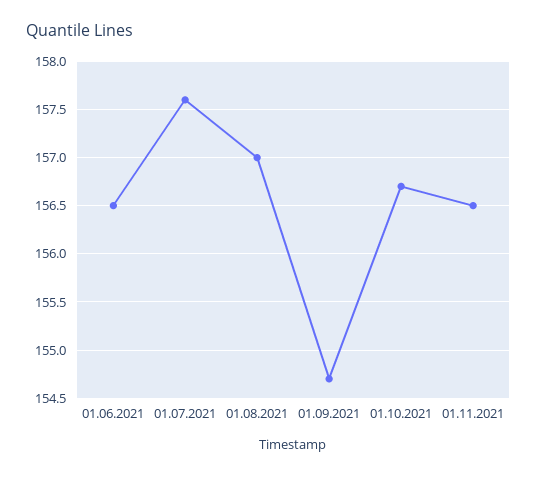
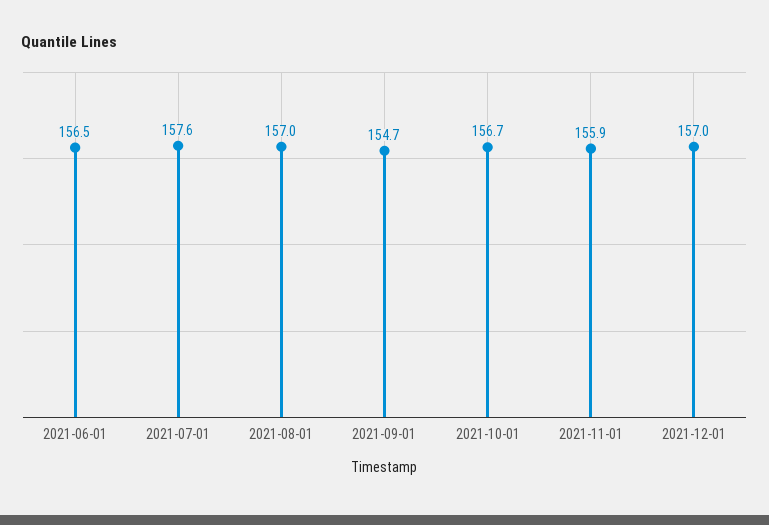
01.11.2021: 156.5 -> 155.9
2021-12-01: none -> 157

